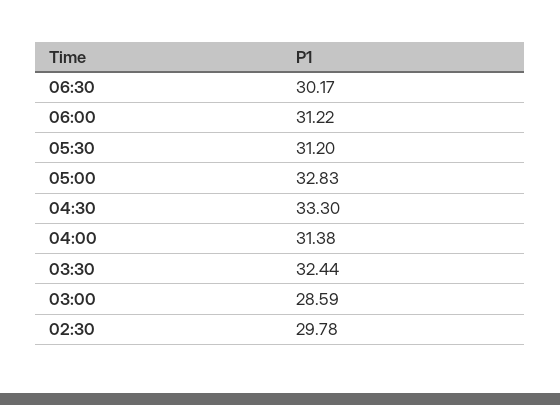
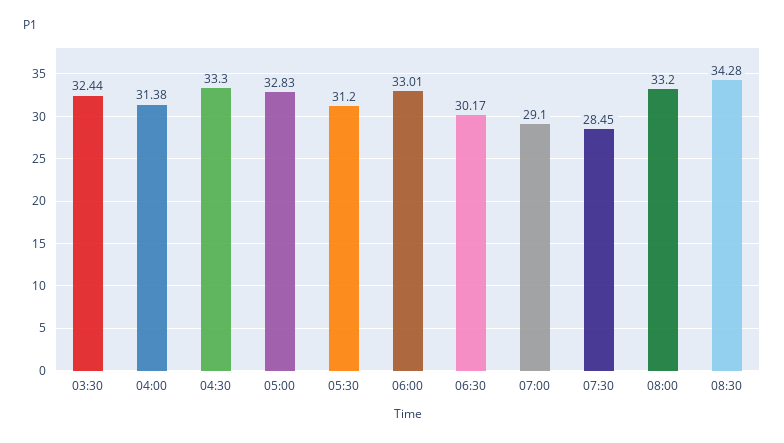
06:00: 31.22 -> 33.01
03:00: 28.59 -> none
02:30: 29.78 -> none
07:00: none -> 29.1
07:30: none -> 28.45
08:00: none -> 33.2
08:30: none -> 34.28

